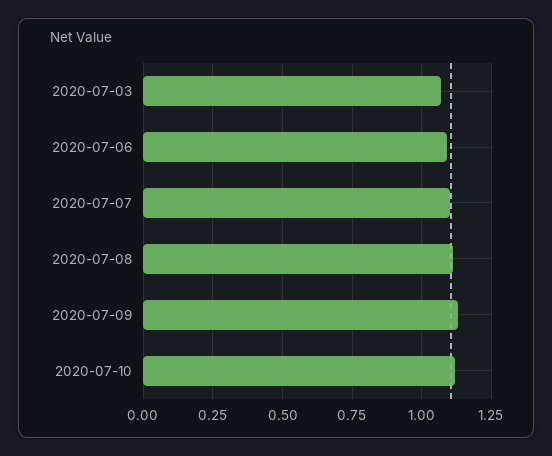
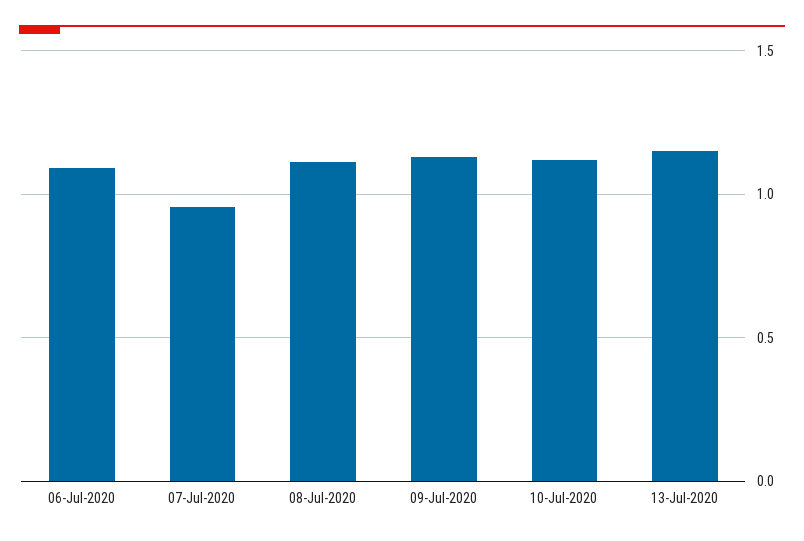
2020-07-03: 1.075 -> none
2020-07-07: 1.1 -> 0.95
13-Jul-2020: none -> 1.15

